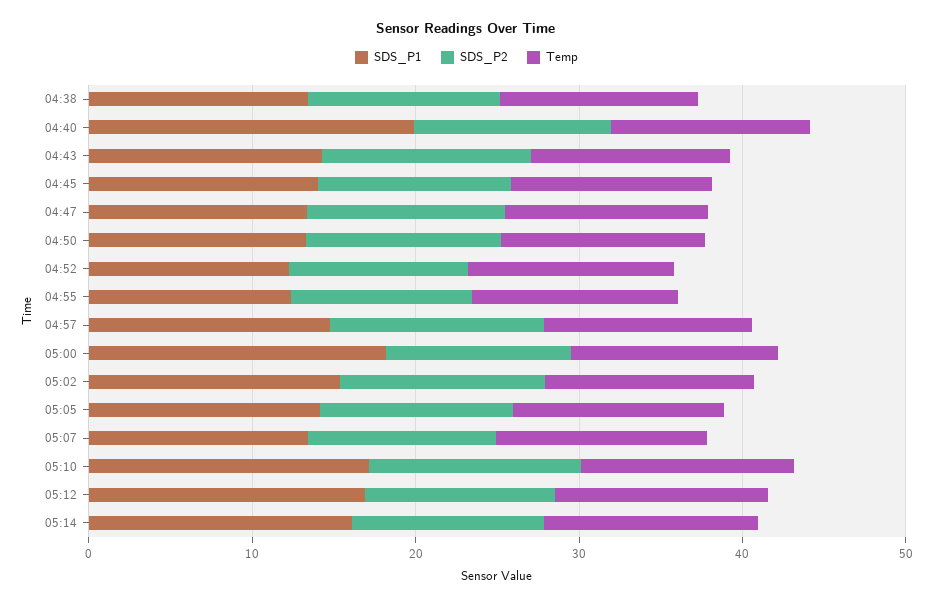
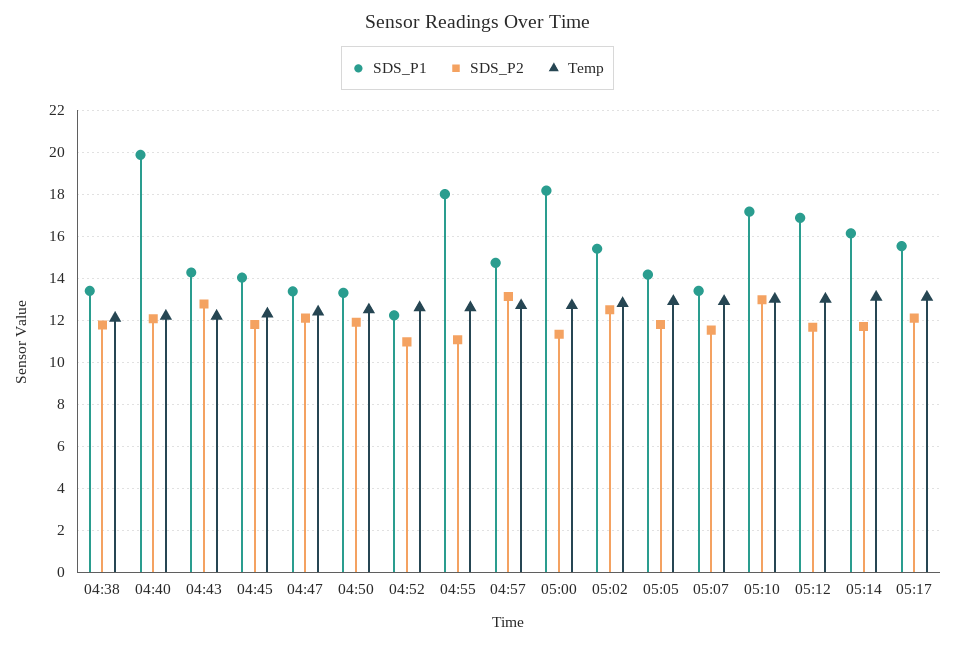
SDS_P1, 04:55: 12 -> 18
SDS_P1, 05:17: none -> 15.5
SDS_P2, 05:17: none -> 12
Temp, 05:17: none -> 13

